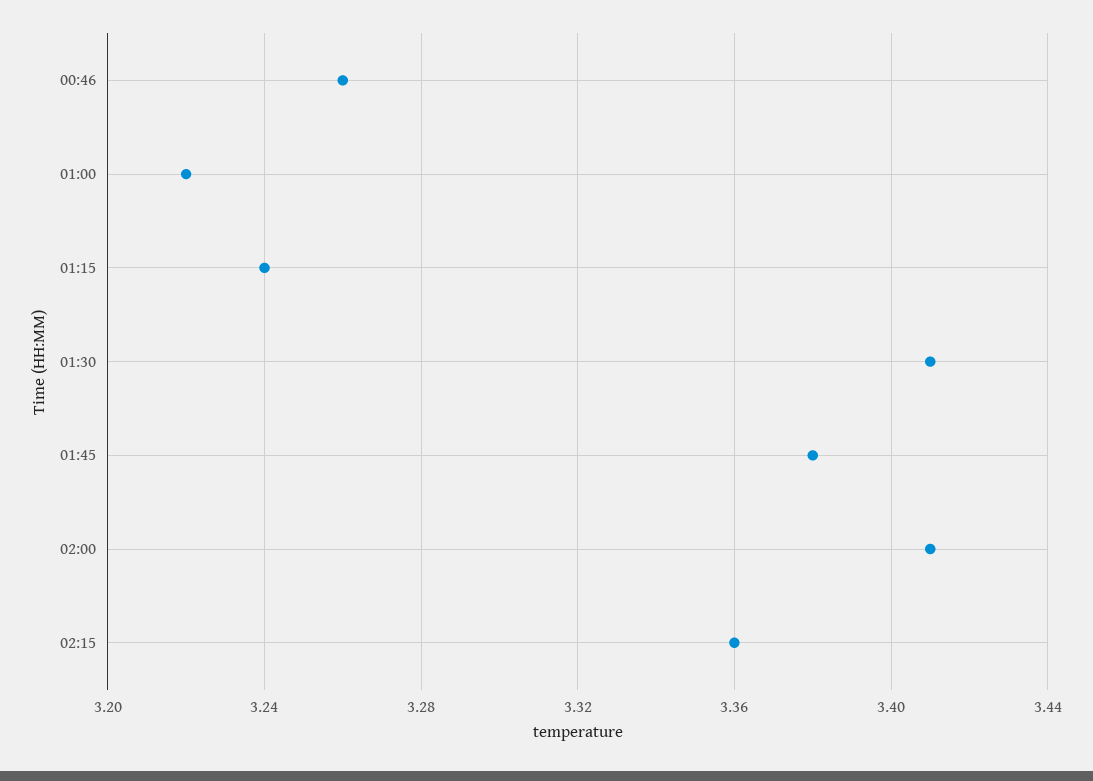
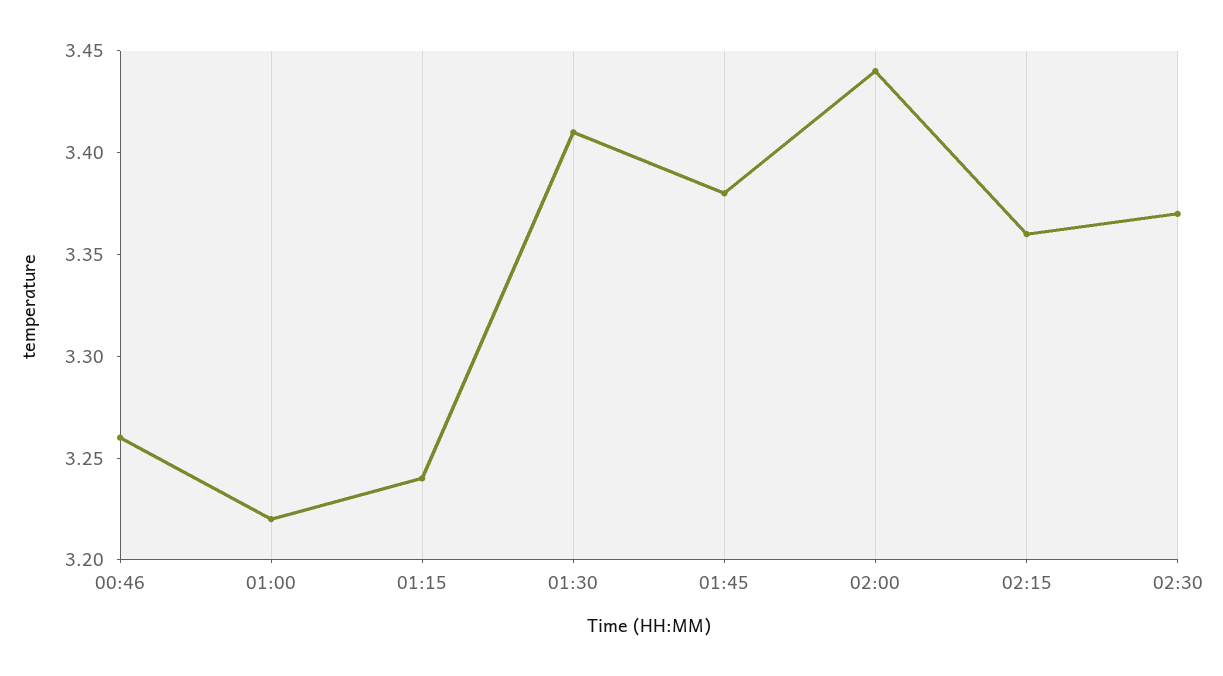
02:00: 3.41 -> 3.44
02:30: none -> 3.37

